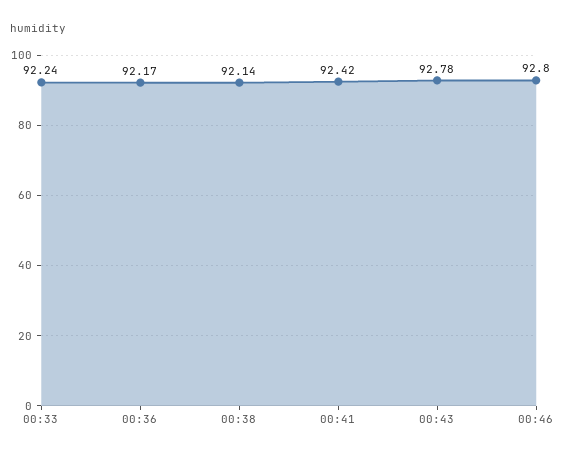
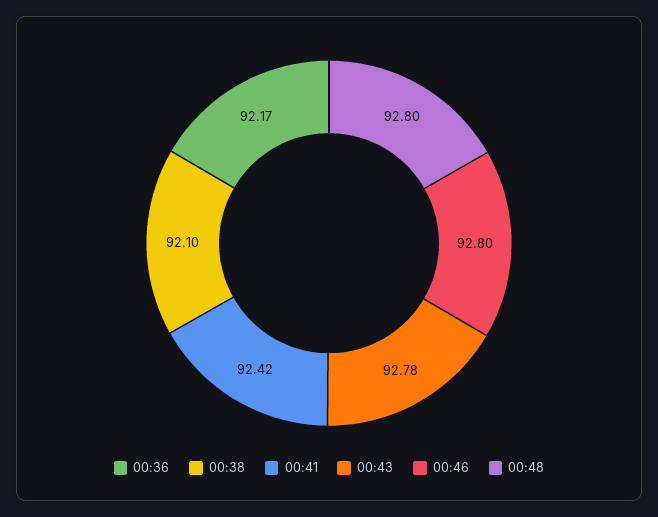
00:33: 92.24 -> none
00:38: 92.14 -> 92.1
00:48: none -> 92.8

